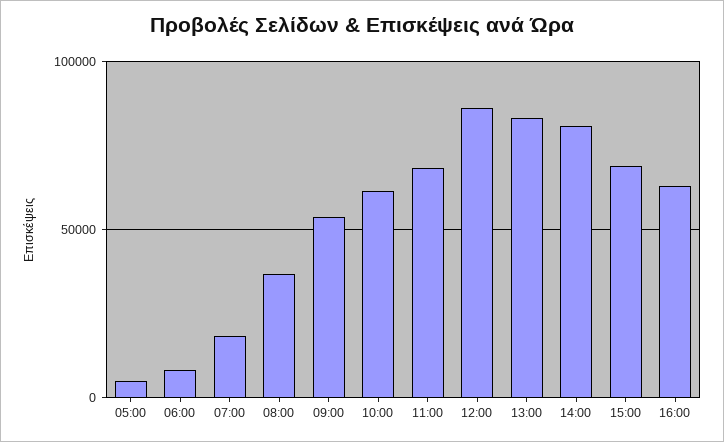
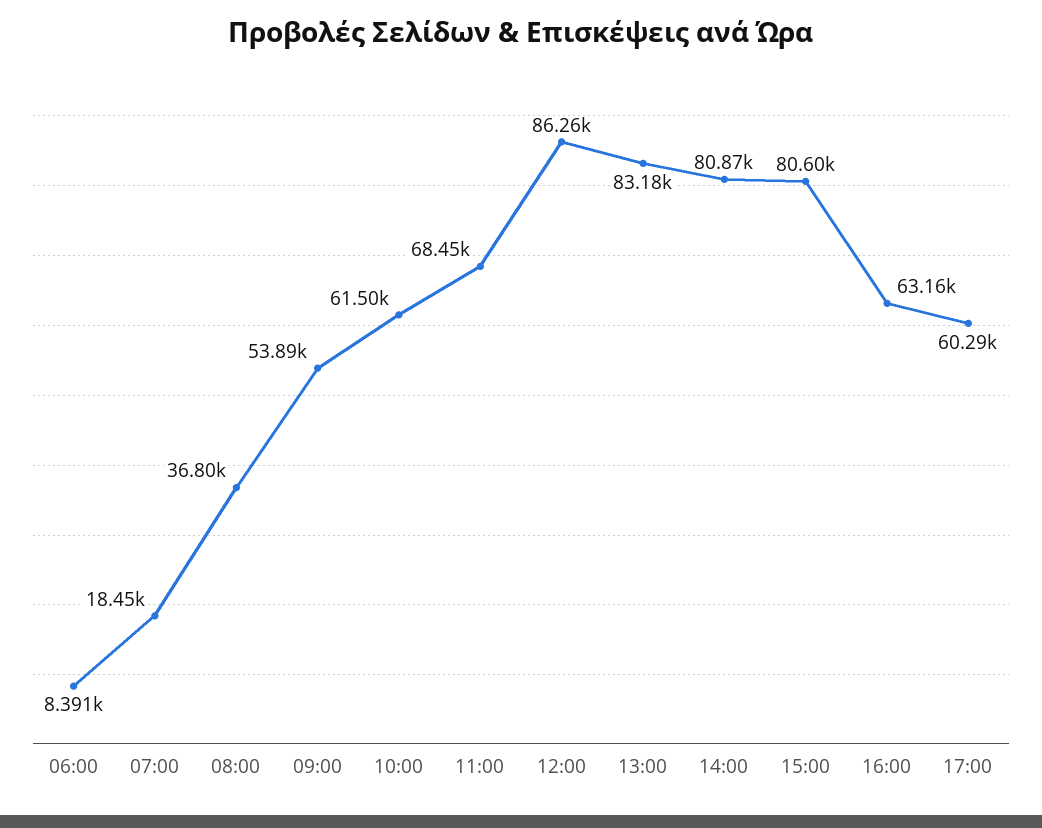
05:00: 5000 -> none
15:00: 70000 -> 80600
17:00: none -> 60290

